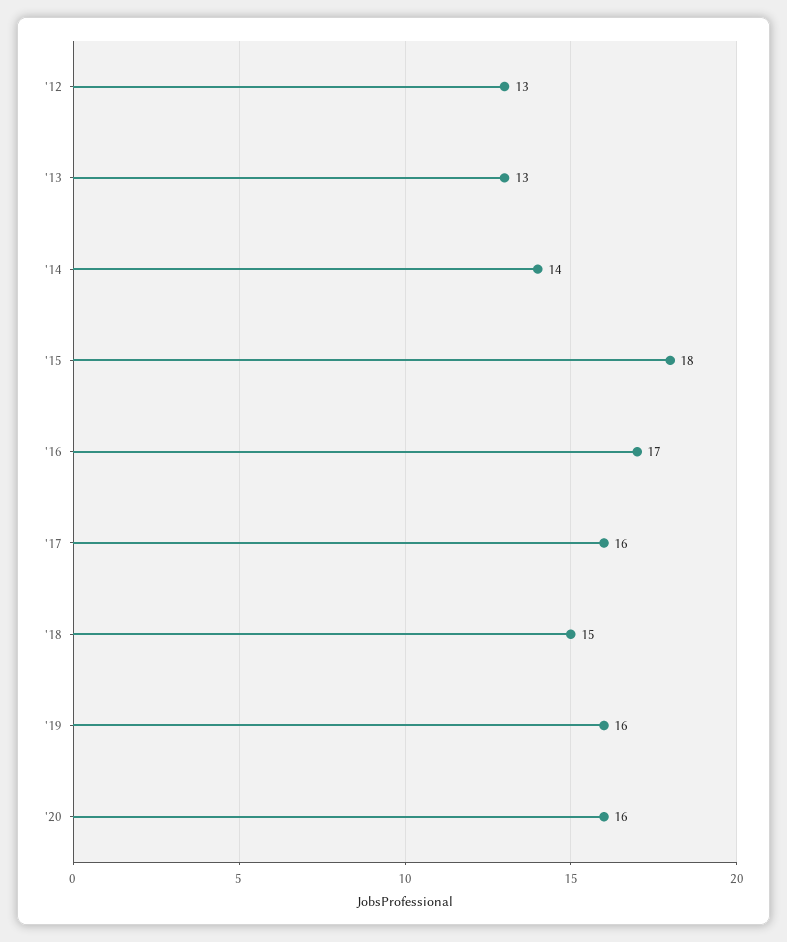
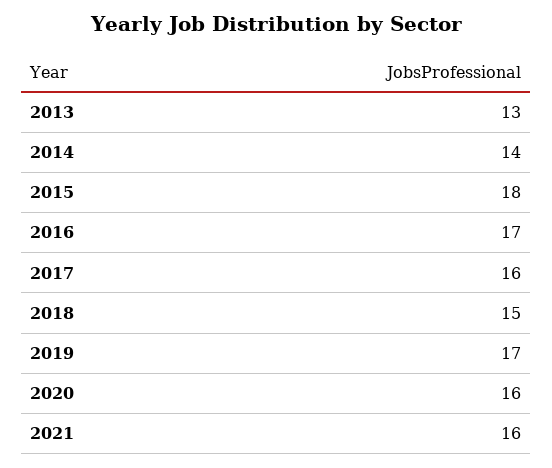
'12: 13 -> none
'19: 16 -> 17
2021: none -> 16

